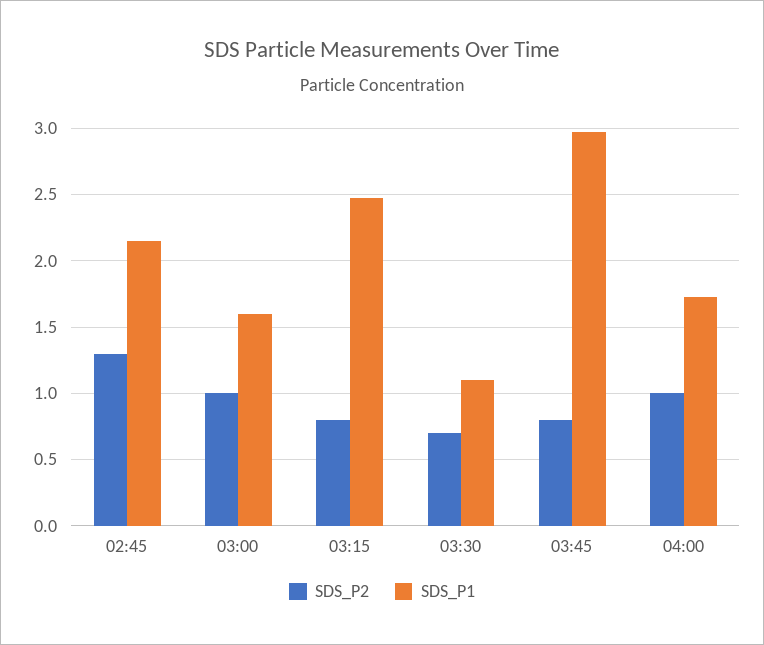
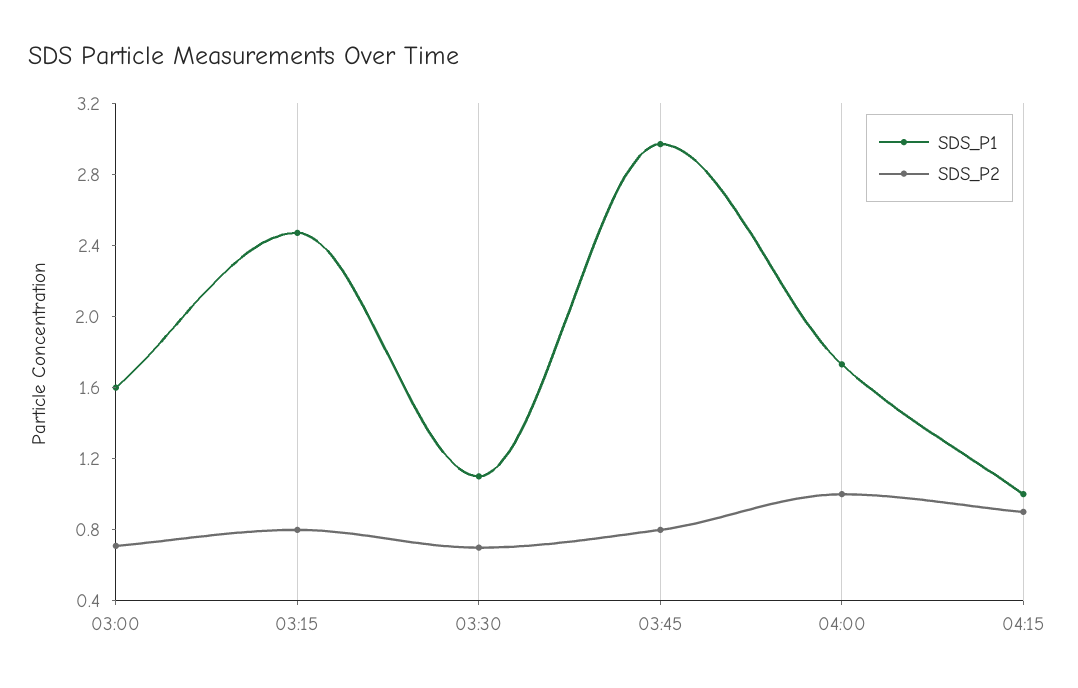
SDS_P2, 02:45: 1.3 -> none
SDS_P1, 02:45: 2.15 -> none
SDS_P2, 03:00: 1 -> 0.7
SDS_P1, 04:15: none -> 1
SDS_P2, 04:15: none -> 0.9

